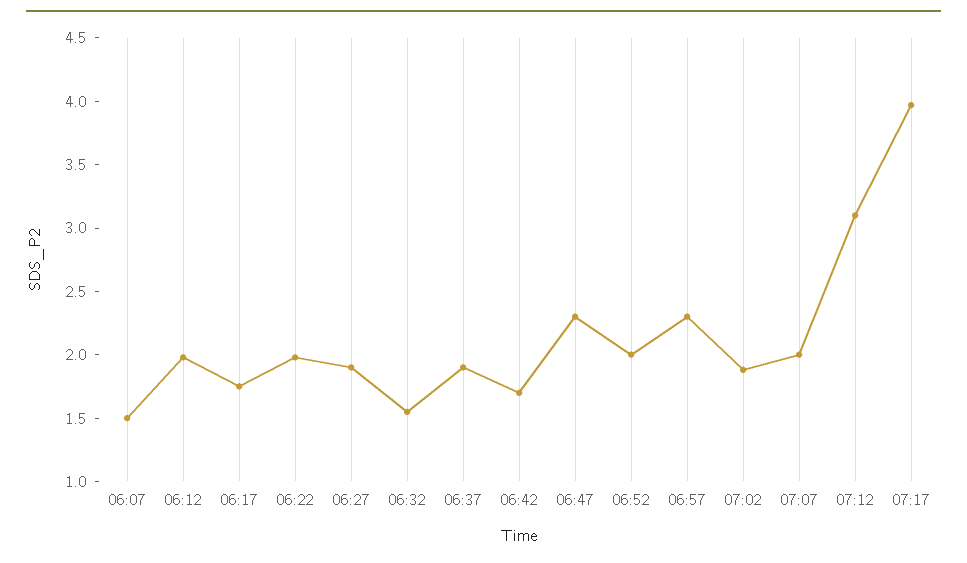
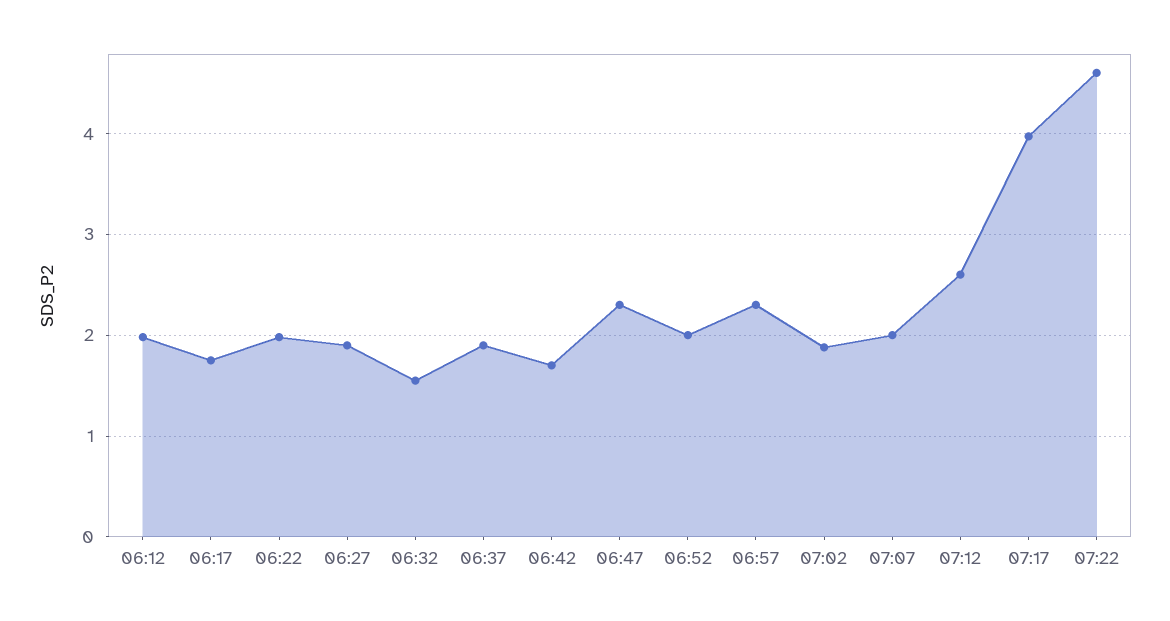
06:07: 1.5 -> none
07:12: 3.1 -> 2.6
07:22: none -> 4.6

